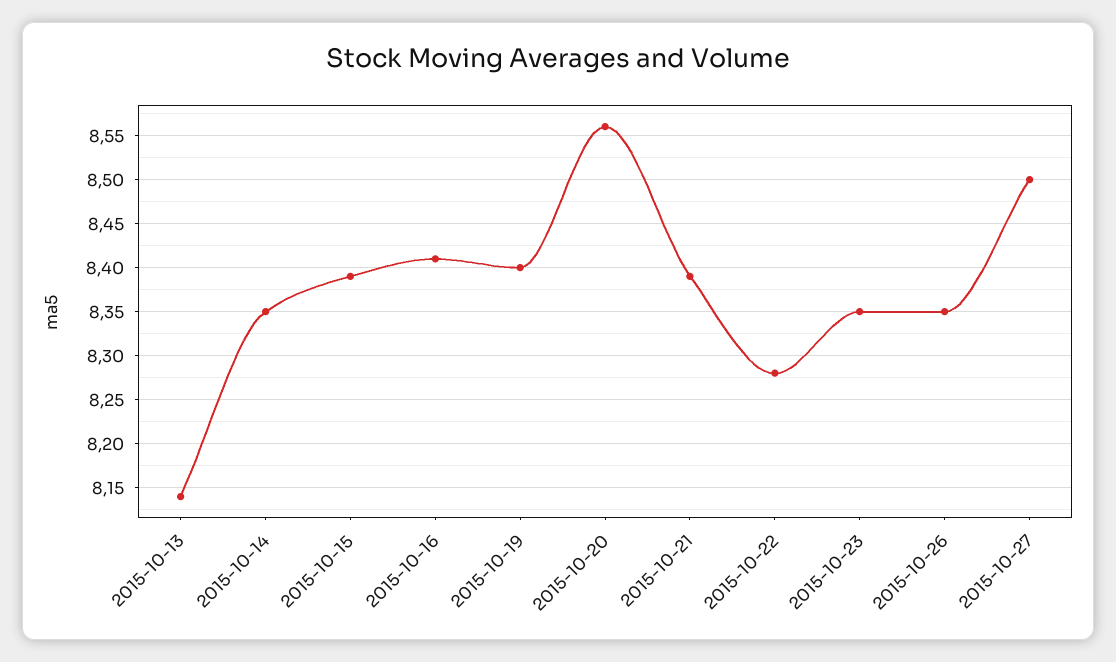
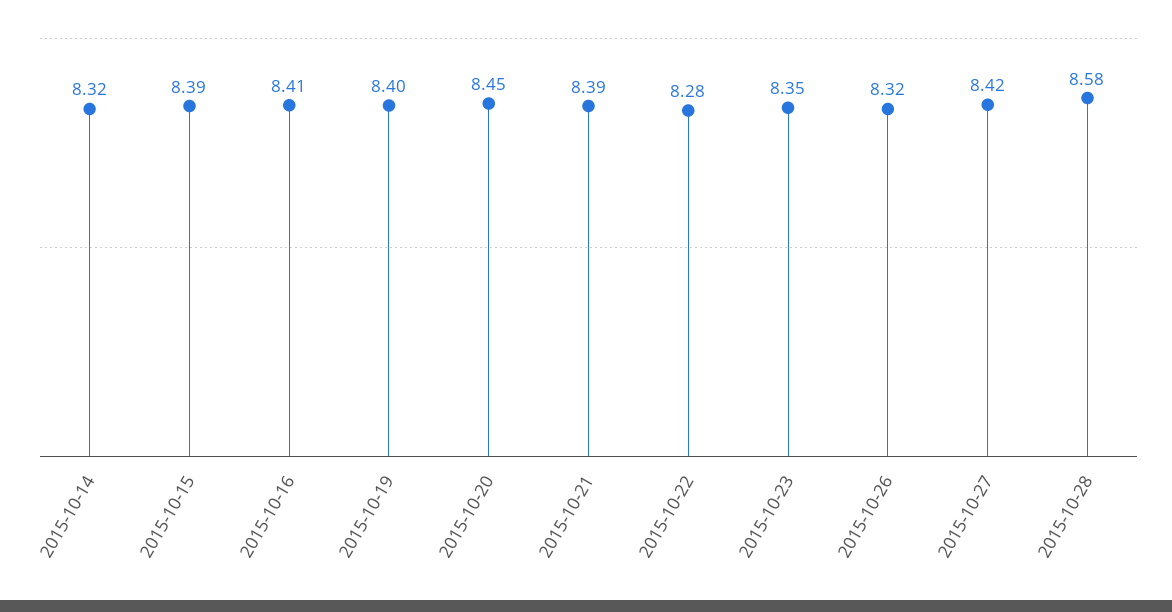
2015-10-13: 8.14 -> none
2015-10-14: 8.35 -> 8.32
2015-10-20: 8.56 -> 8.45
2015-10-26: 8.35 -> 8.32
2015-10-27: 8.5 -> 8.42
2015-10-28: none -> 8.58

